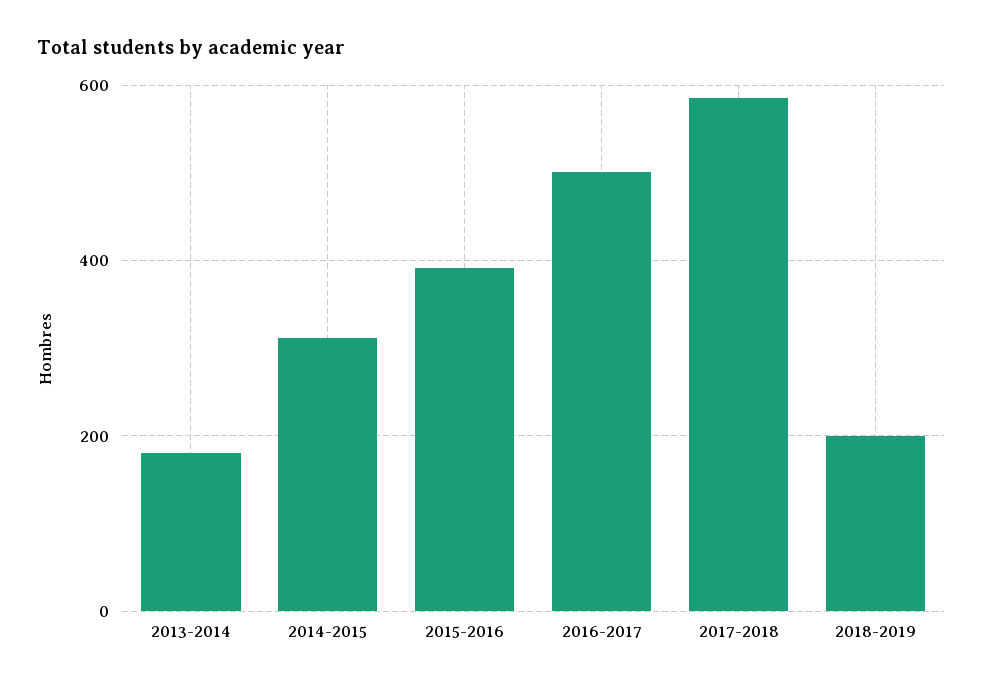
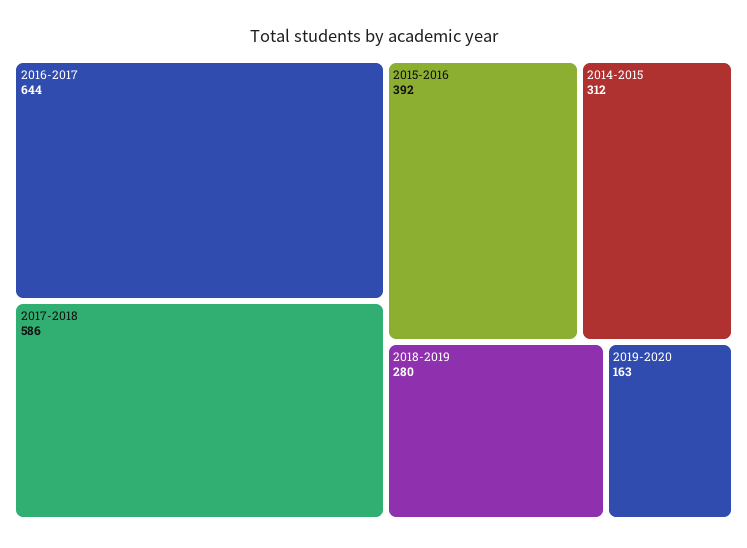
2013-2014: 180 -> none
2016-2017: 500 -> 644
2018-2019: 200 -> 280
2019-2020: none -> 163

